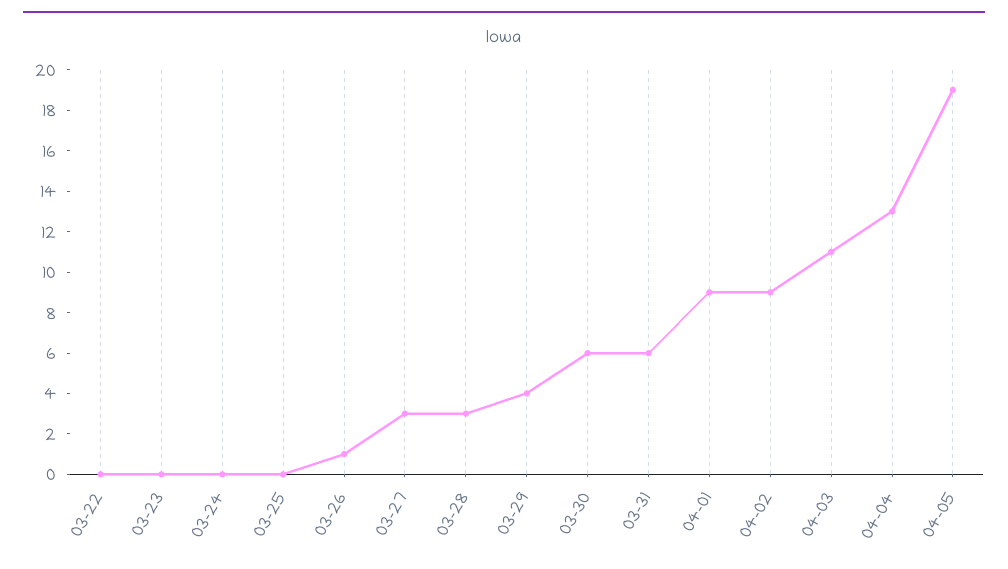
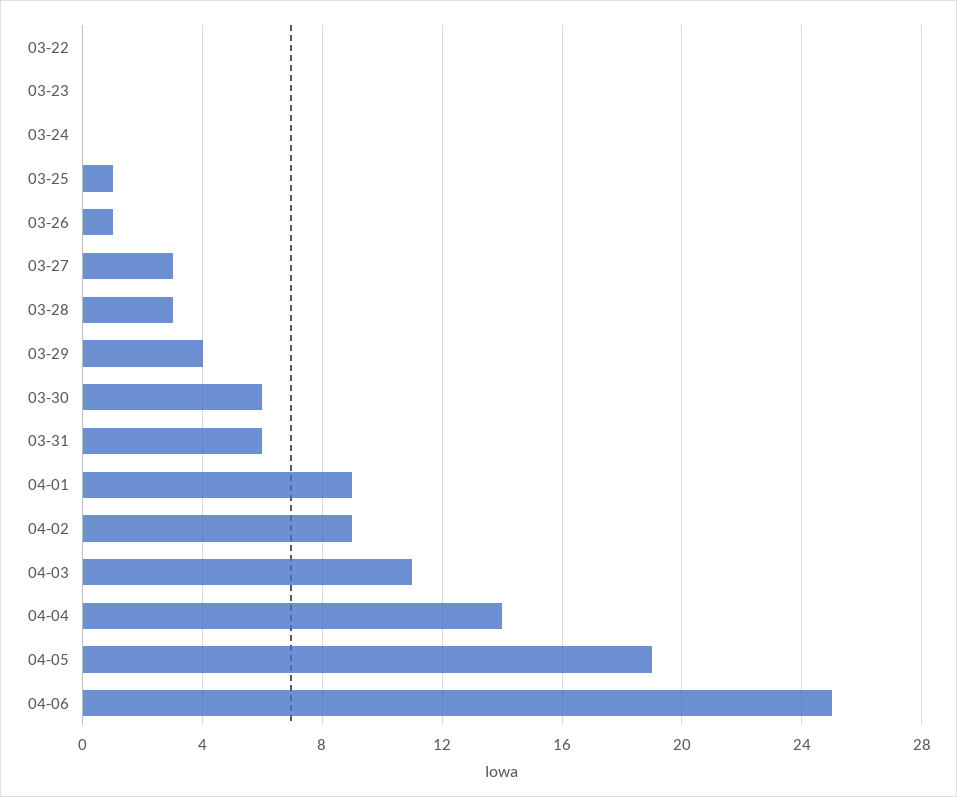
03-25: 0 -> 1
04-04: 13 -> 14
04-06: none -> 25

